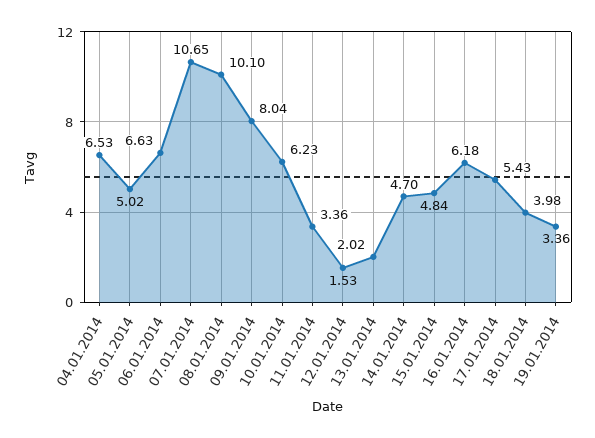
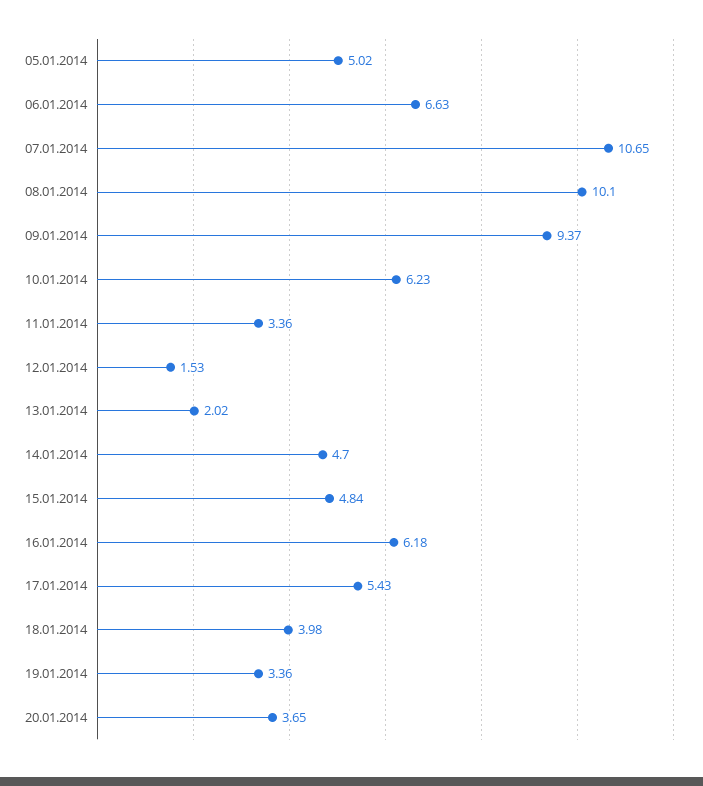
04.01.2014: 6.53 -> none
09.01.2014: 8.04 -> 9.37
20.01.2014: none -> 3.65

